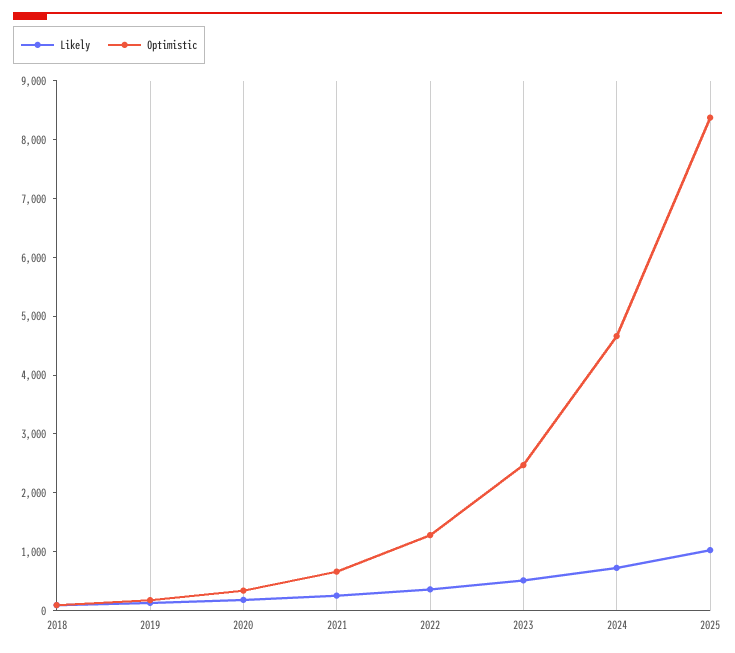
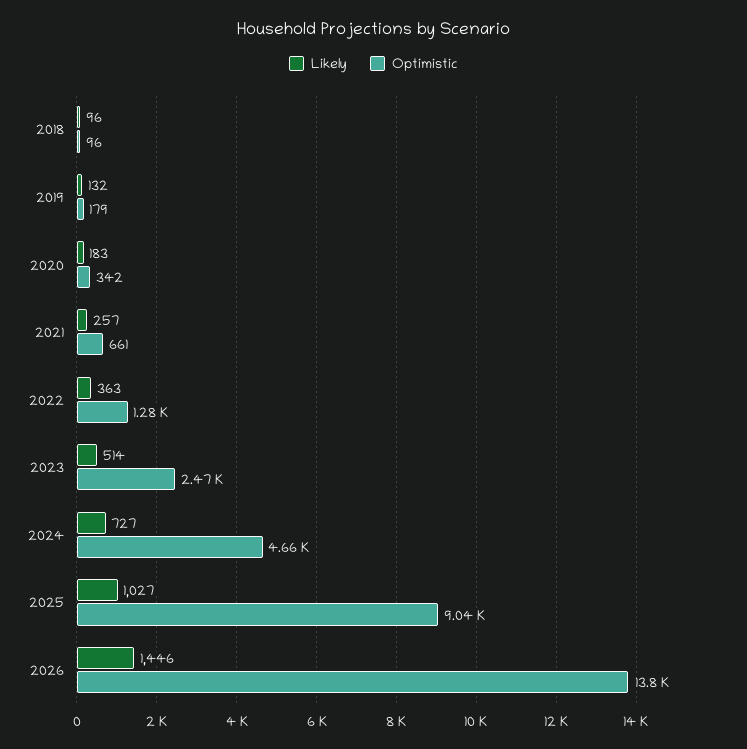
Optimistic, 2025: 8400 -> 9040
Likely, 2026: none -> 1446
Optimistic, 2026: none -> 13800

